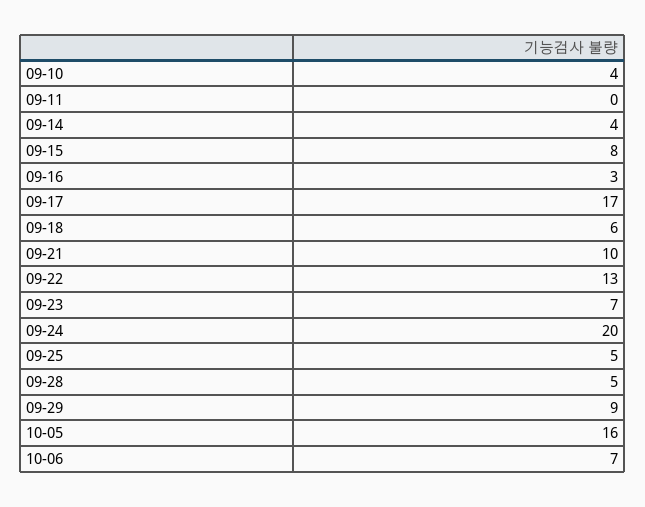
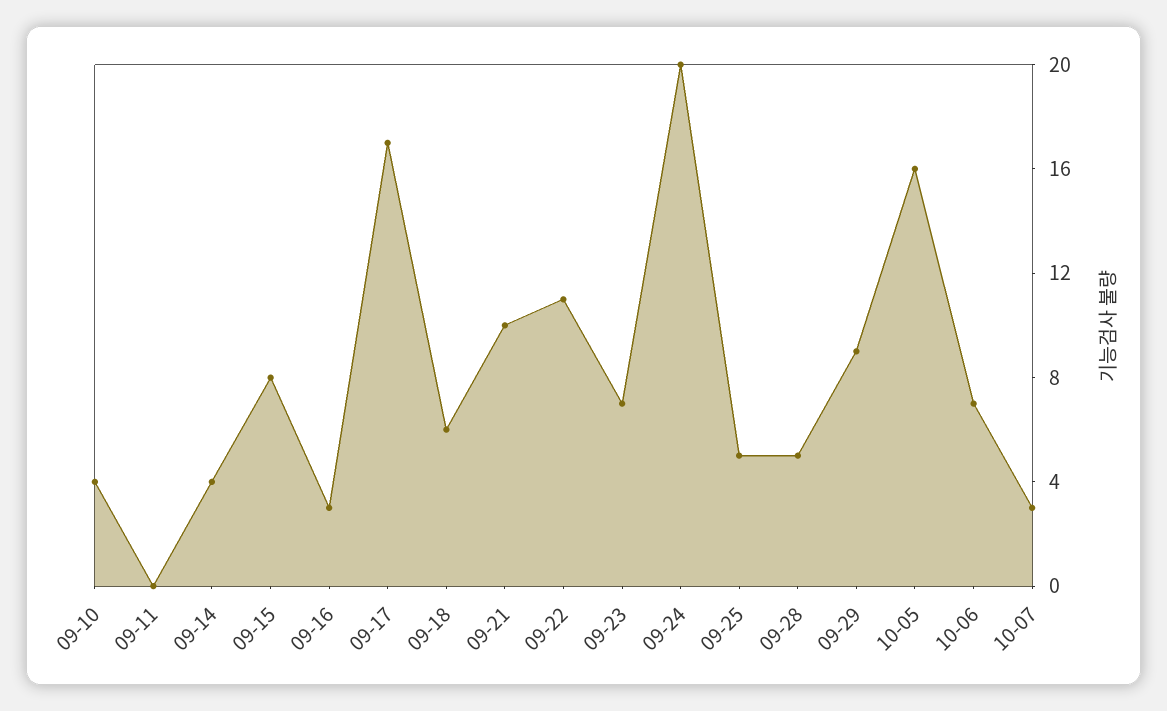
09-22: 13 -> 11
10-07: none -> 3

